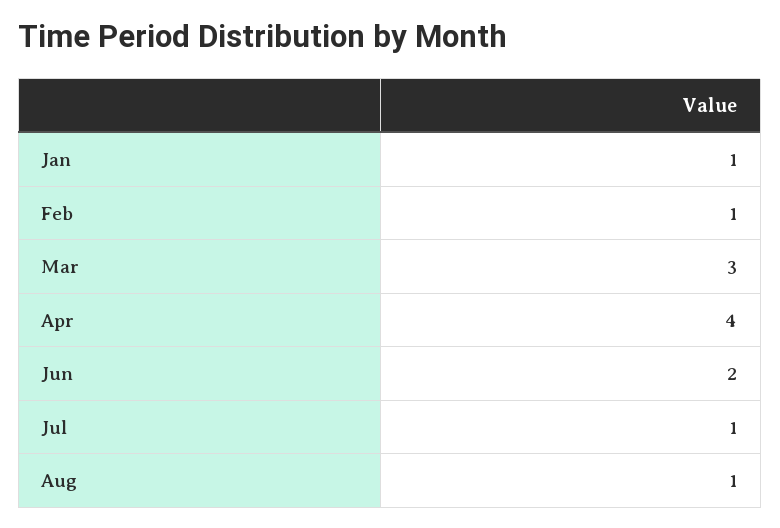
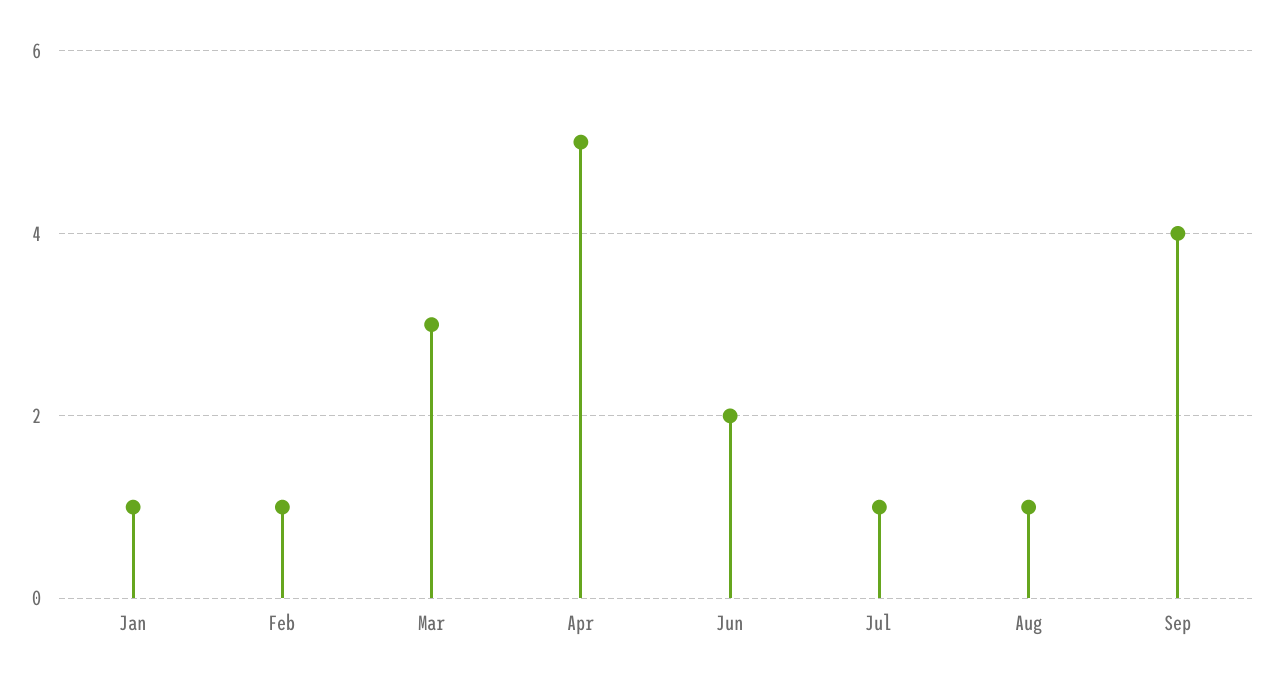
Apr: 4 -> 5
Sep: none -> 4

